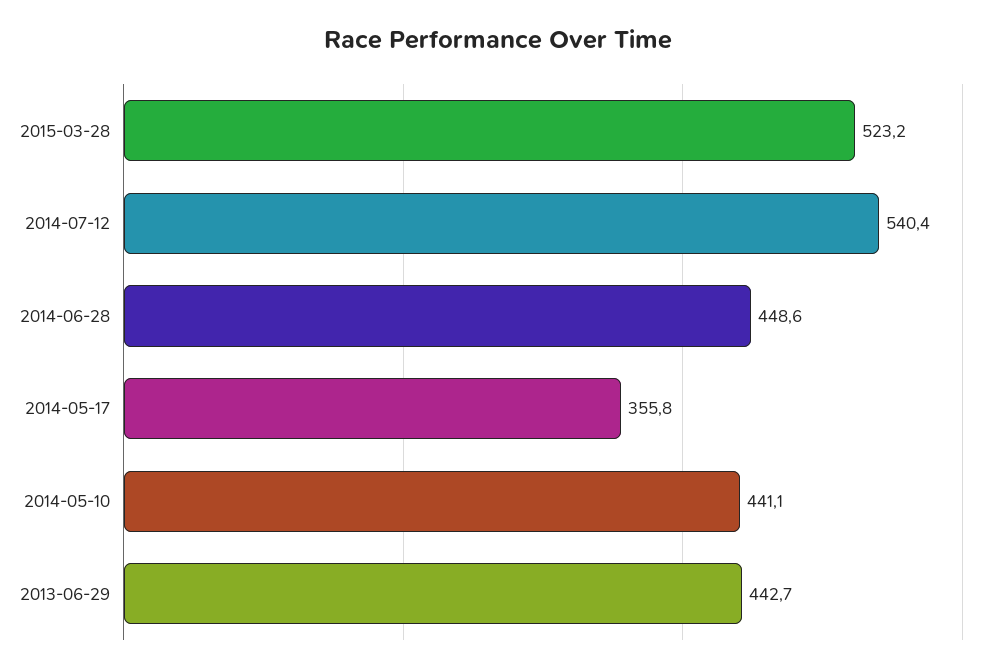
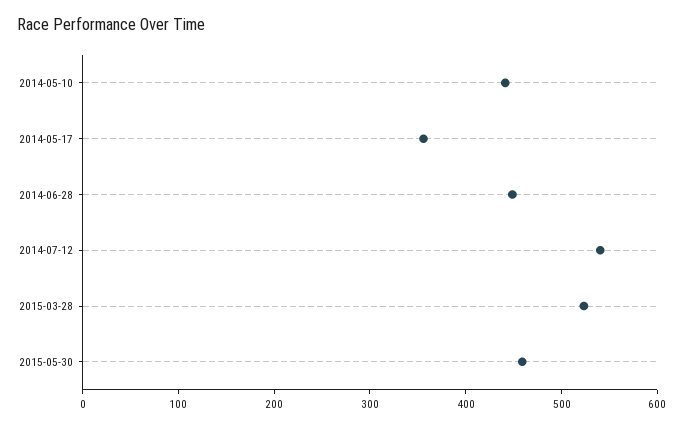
2013-06-29: 442.7 -> none
2015-05-30: none -> 460

